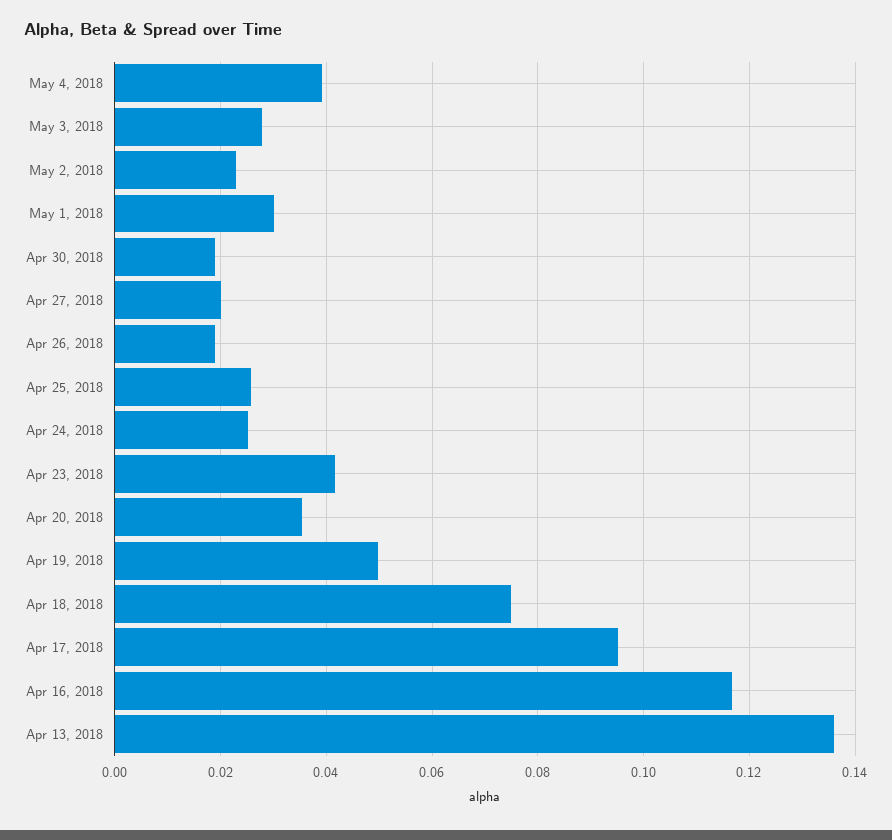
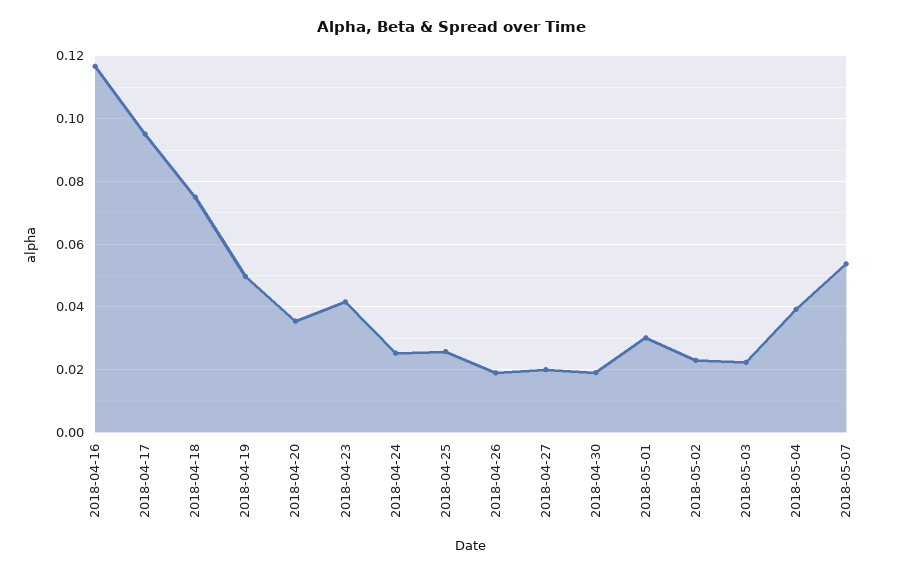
May 3, 2018: 0.028 -> 0.022
Apr 13, 2018: 0.136 -> none
2018-05-07: none -> 0.054

